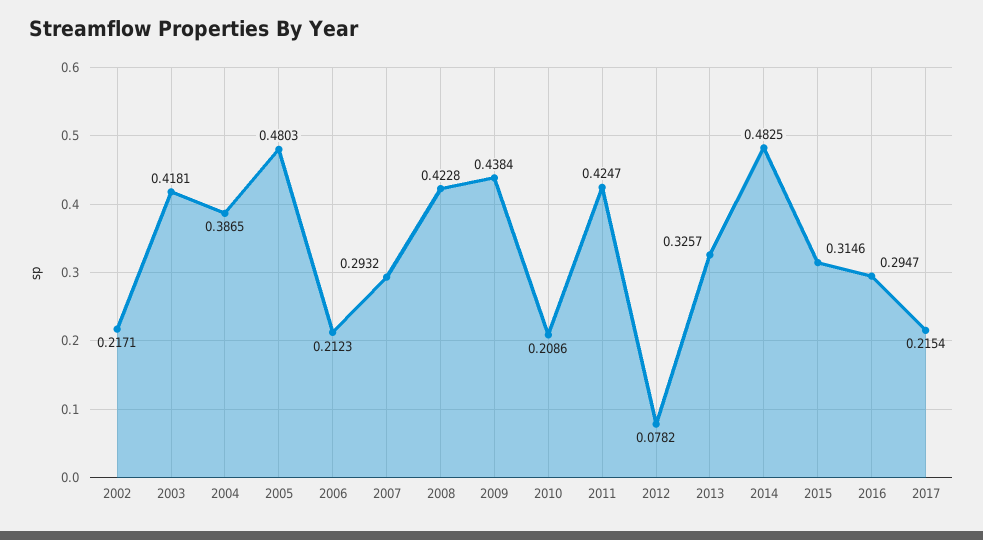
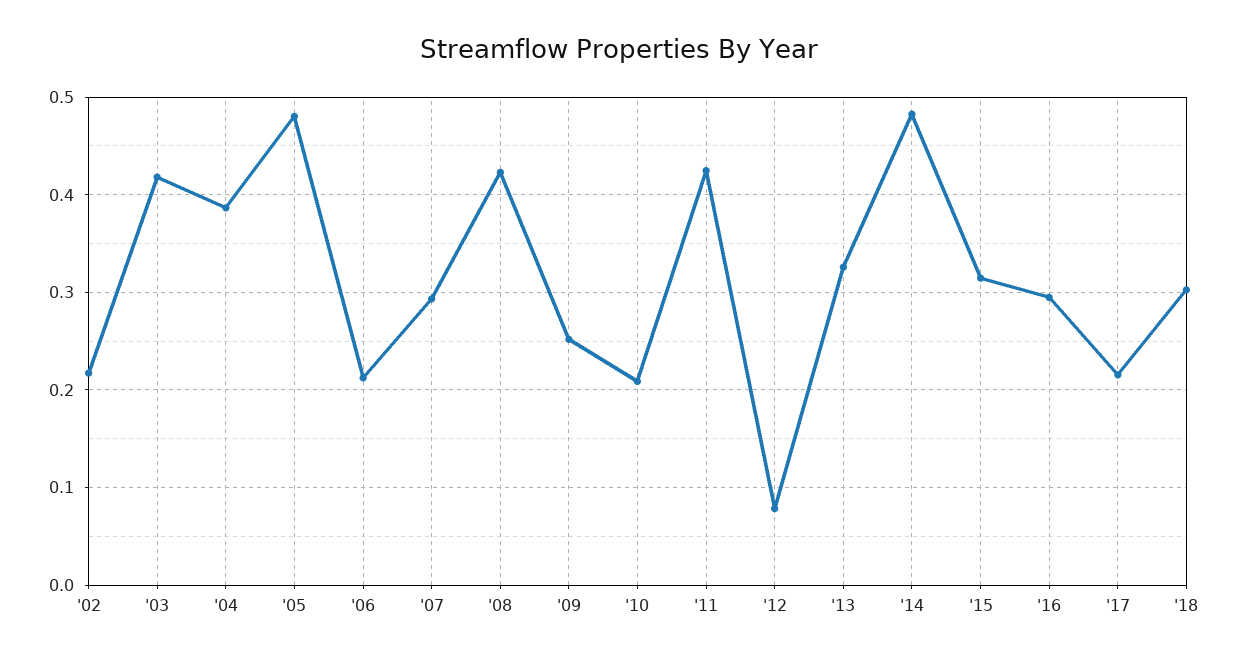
2009: 0.4384 -> 0.25
'18: none -> 0.3

